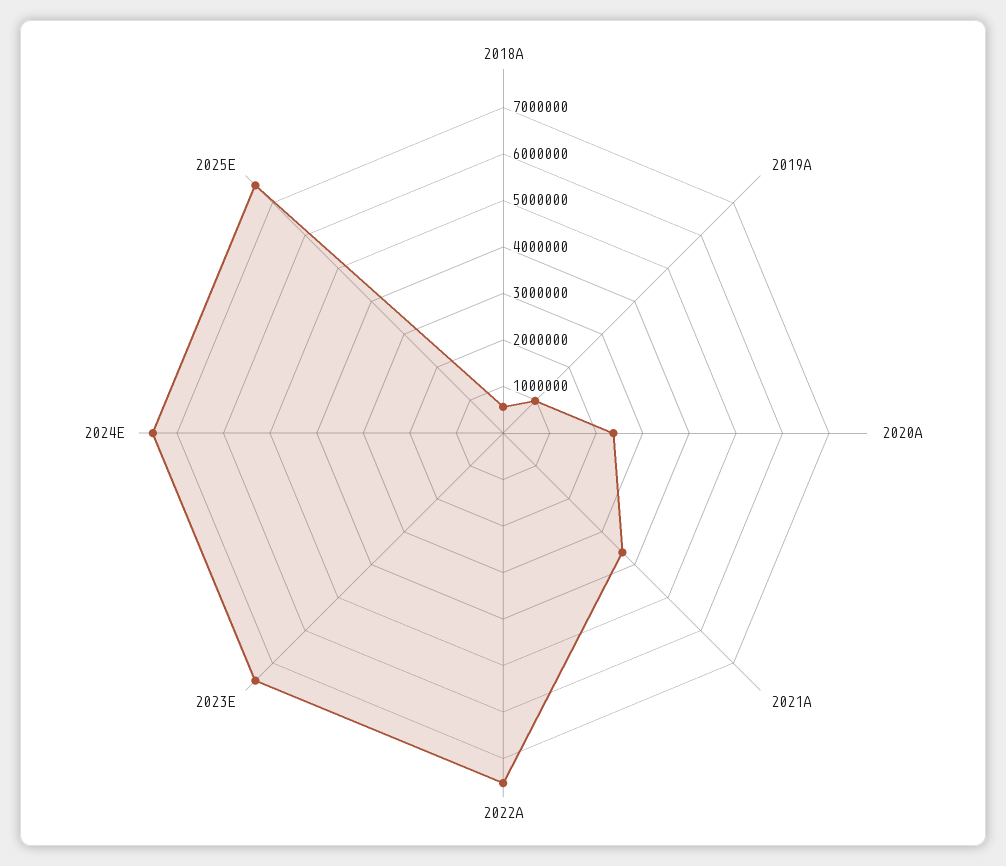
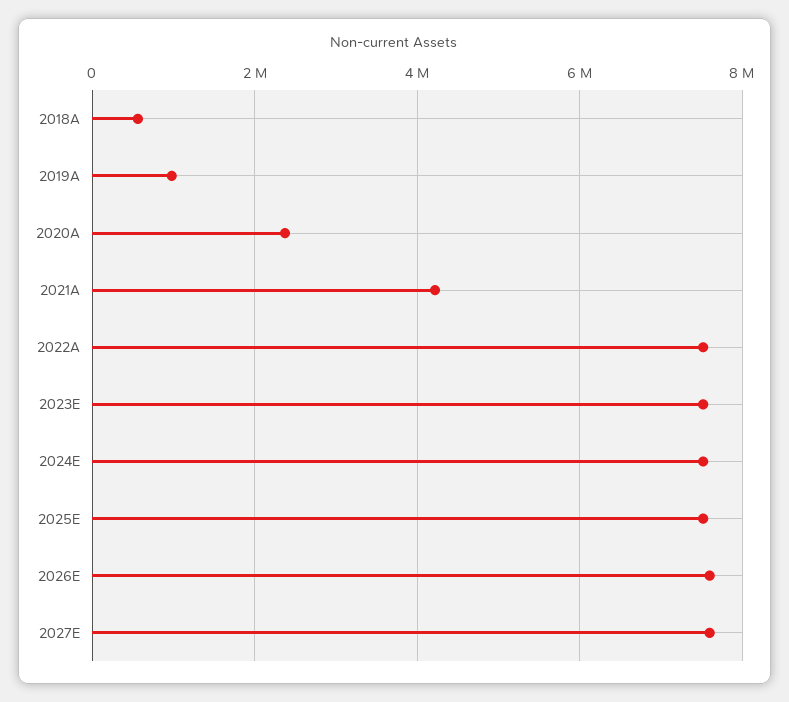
2021A: 3600000 -> 4200000
2026E: none -> 7600000
2027E: none -> 7600000

